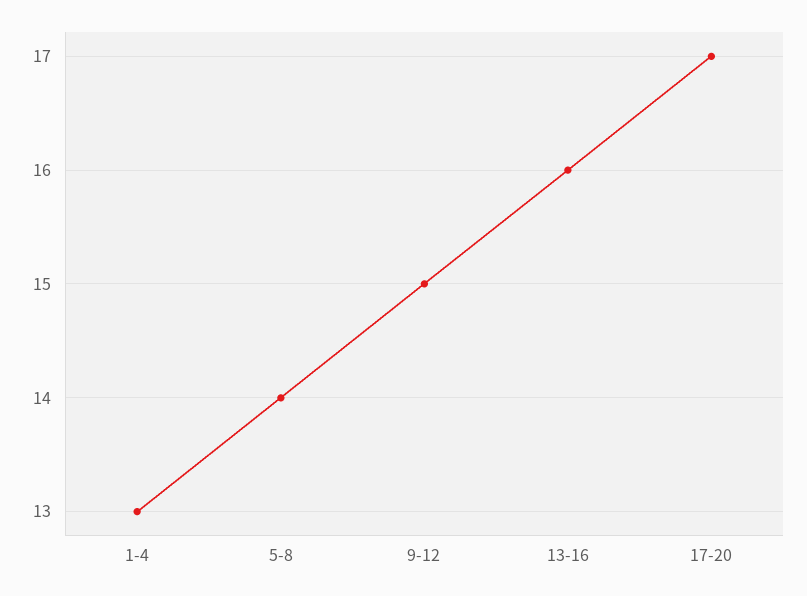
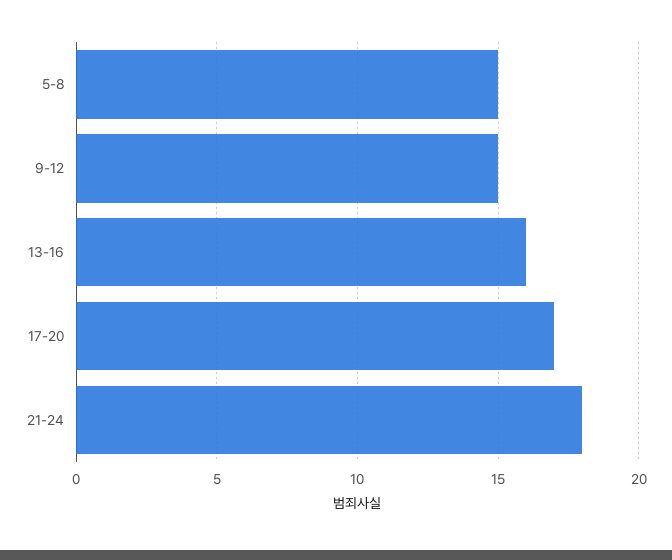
1-4: 13 -> none
5-8: 14 -> 15
21-24: none -> 18

